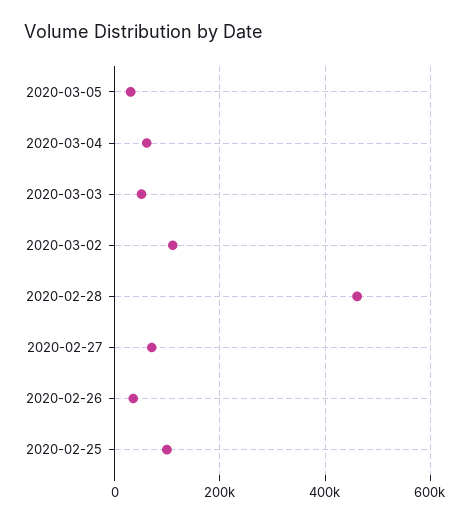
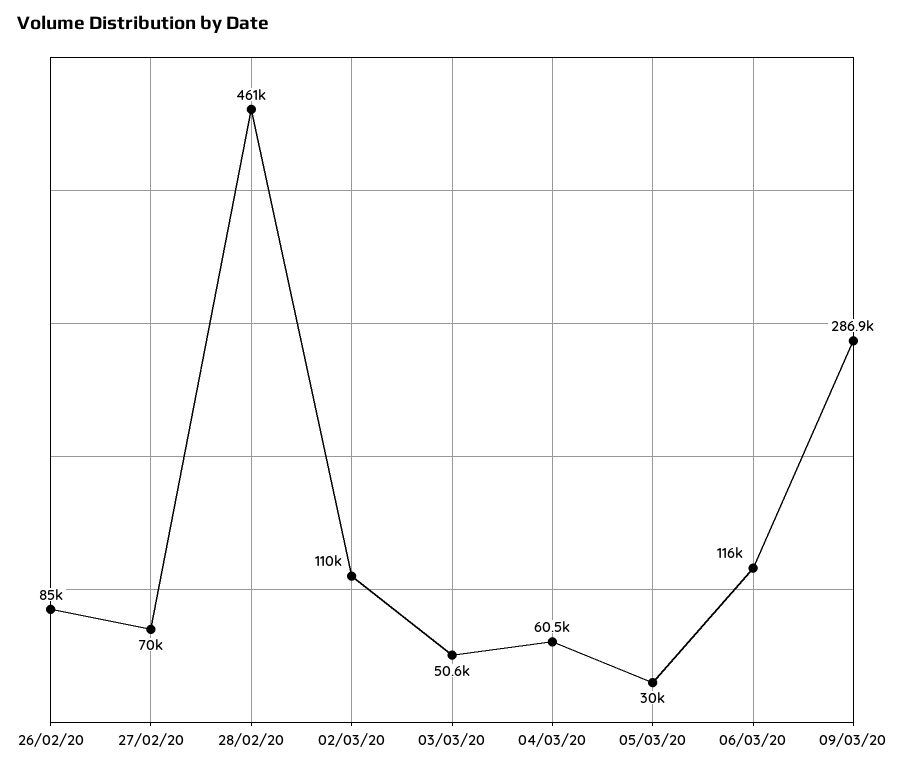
2020-02-26: 40000 -> 85000
2020-02-25: 100000 -> none
06/03/20: none -> 116000
09/03/20: none -> 286900

